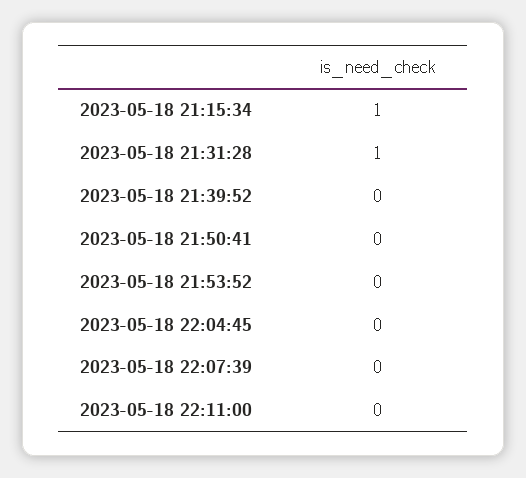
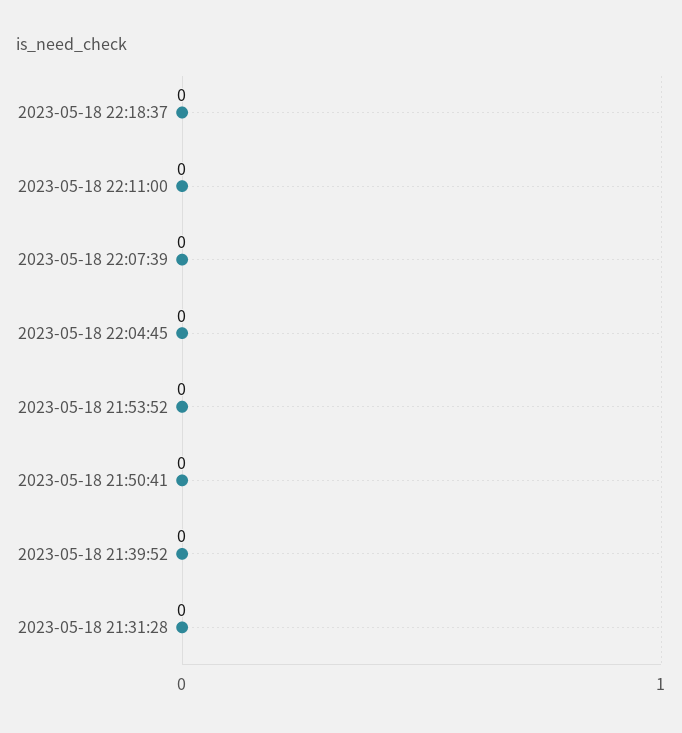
2023-05-18 21:15:34: 1 -> none
2023-05-18 21:31:28: 1 -> 0
2023-05-18 22:18:37: none -> 0

